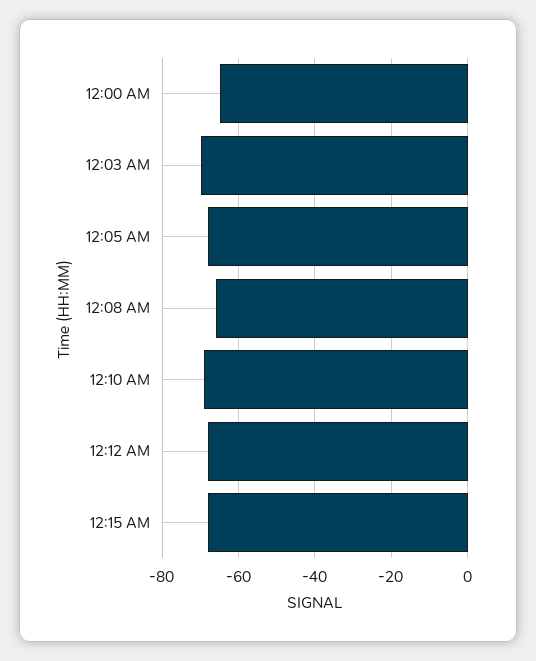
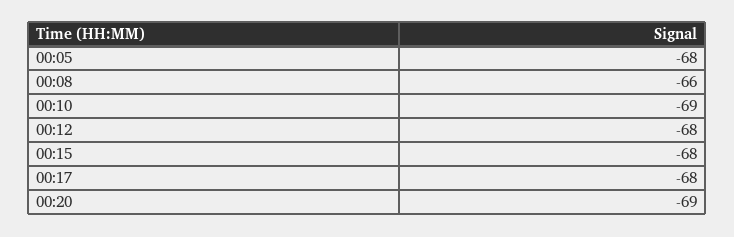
12:00 AM: -65 -> none
12:03 AM: -70 -> none
00:17: none -> -68
00:20: none -> -69

